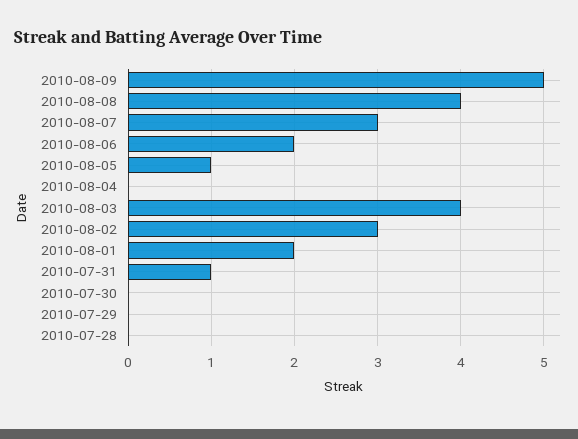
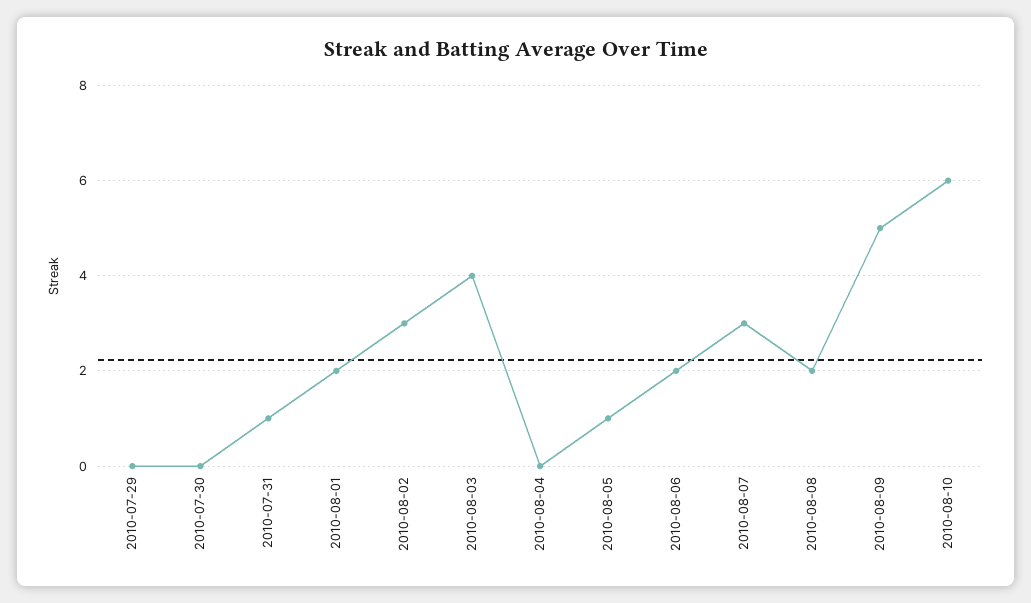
2010-08-08: 4 -> 2
2010-07-28: 0 -> none
2010-08-10: none -> 6

